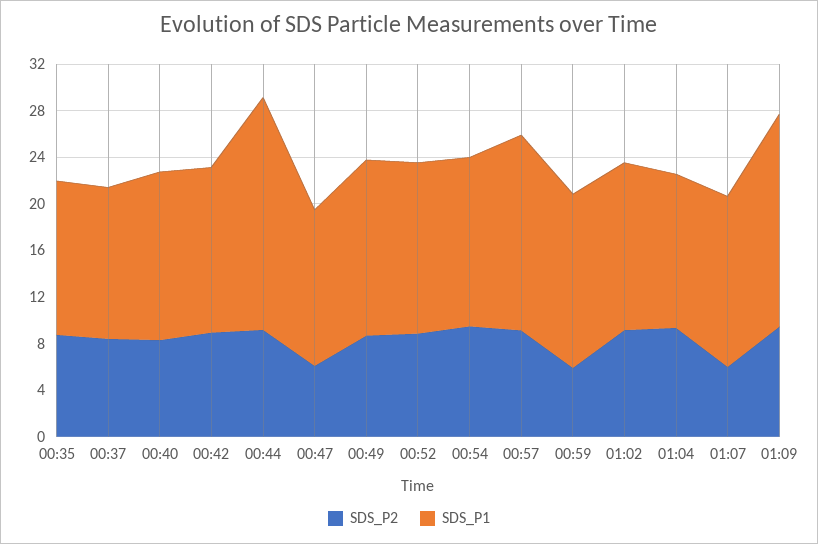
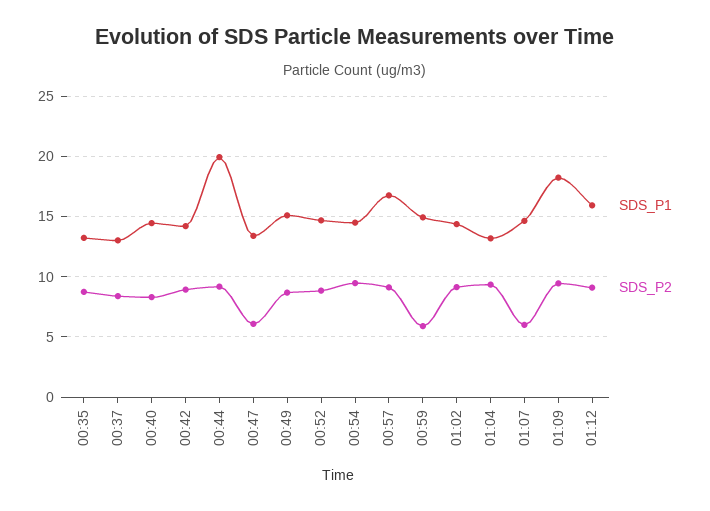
SDS_P1, 01:12: none -> 16
SDS_P2, 01:12: none -> 9

